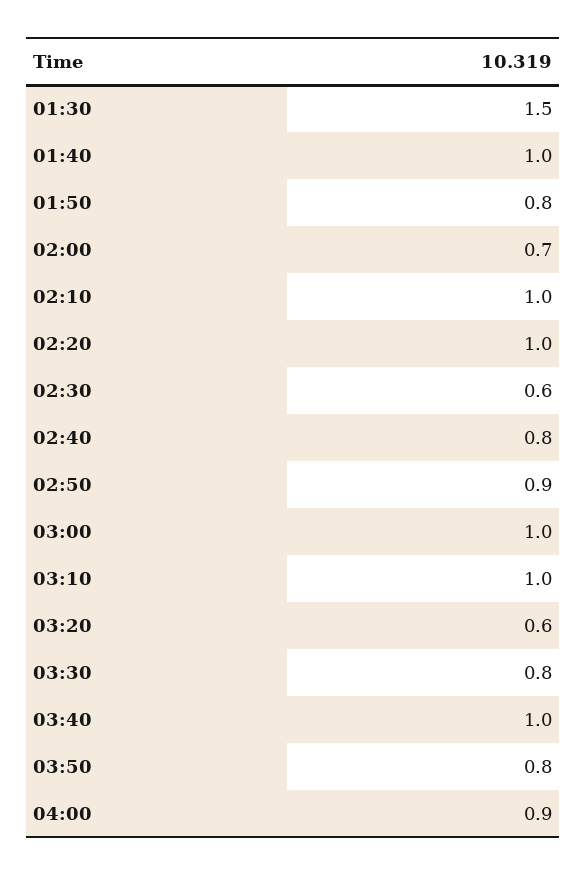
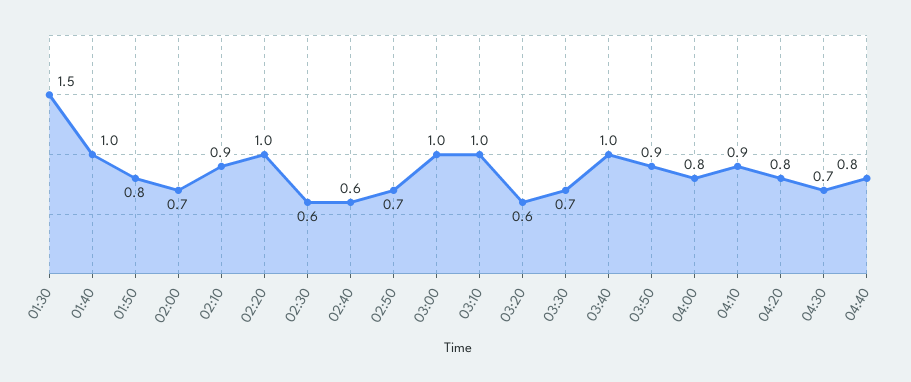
02:10: 1 -> 0.9
02:40: 0.8 -> 0.6
02:50: 0.9 -> 0.7
03:30: 0.8 -> 0.7
03:50: 0.8 -> 0.9
04:00: 0.9 -> 0.8
04:10: none -> 0.9
04:20: none -> 0.8
04:30: none -> 0.7
04:40: none -> 0.8

